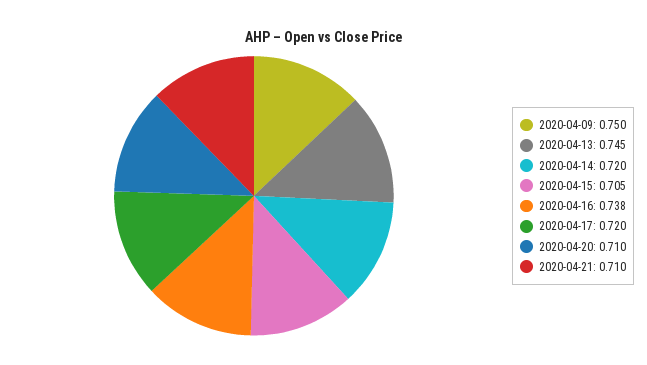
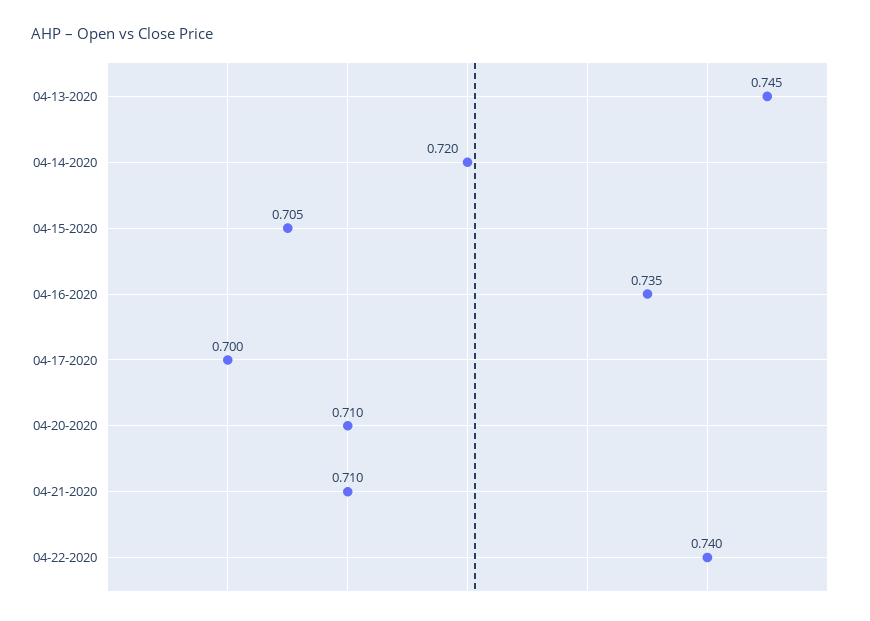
2020-04-09: 0.75 -> none
2020-04-16: 0.738 -> 0.735
2020-04-17: 0.72 -> 0.7
04-22-2020: none -> 0.74

